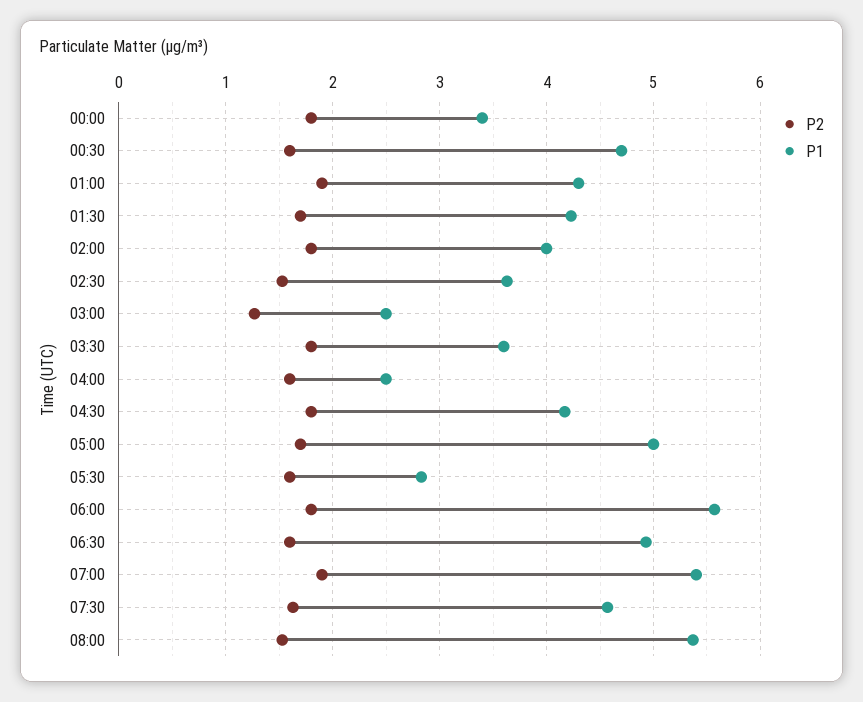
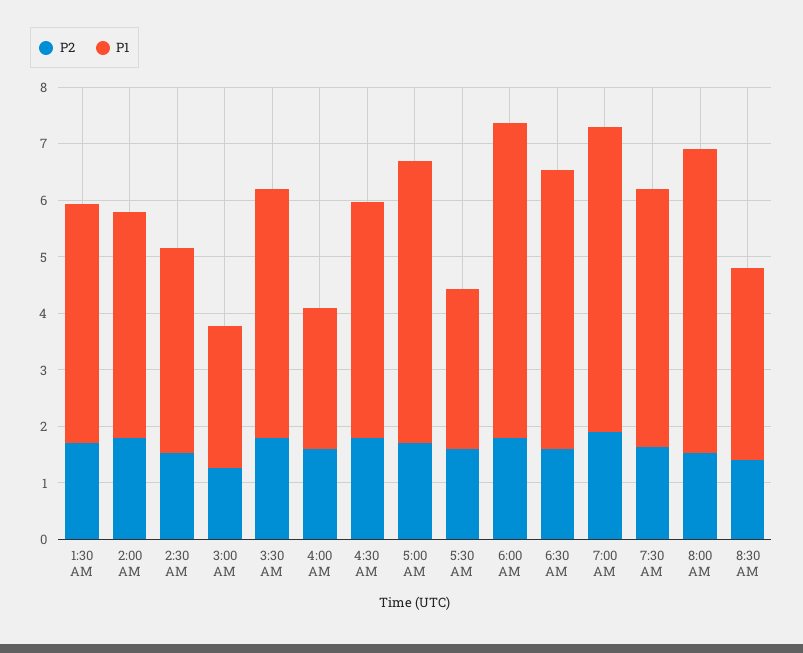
P2, 00:00: 1.8 -> none
P1, 00:00: 3.4 -> none
P2, 00:30: 1.6 -> none
P1, 00:30: 4.7 -> none
P2, 01:00: 1.9 -> none
P1, 01:00: 4.3 -> none
P1, 03:30: 3.6 -> 4.4
P2, 8:30 AM: none -> 1.4
P1, 8:30 AM: none -> 3.4

